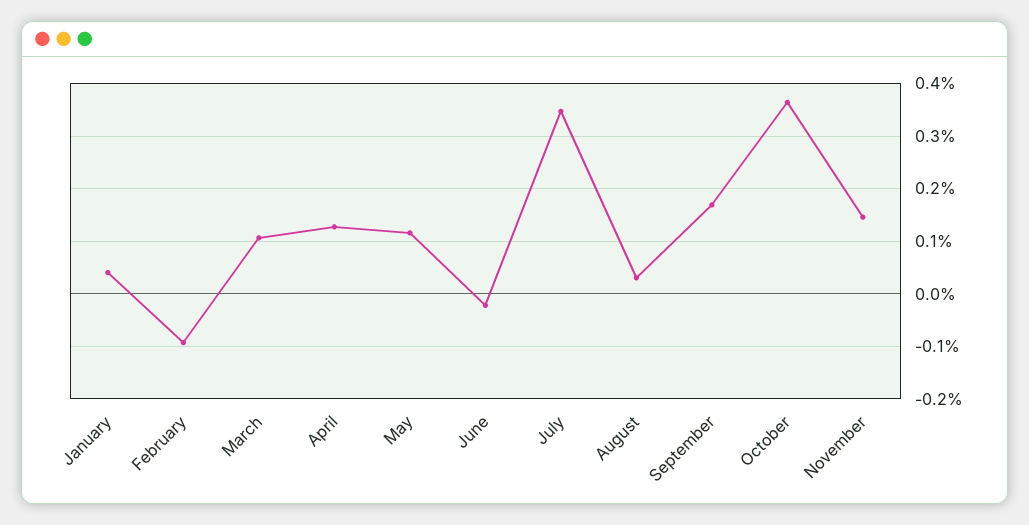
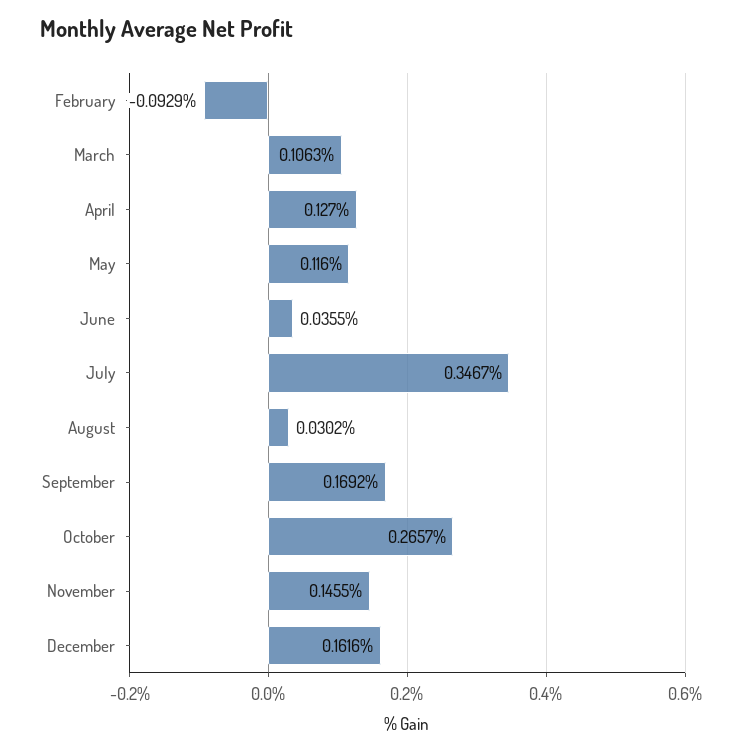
January: 0.04 -> none
June: -0.02 -> 0.0355
October: 0.36 -> 0.2657
December: none -> 0.1616

